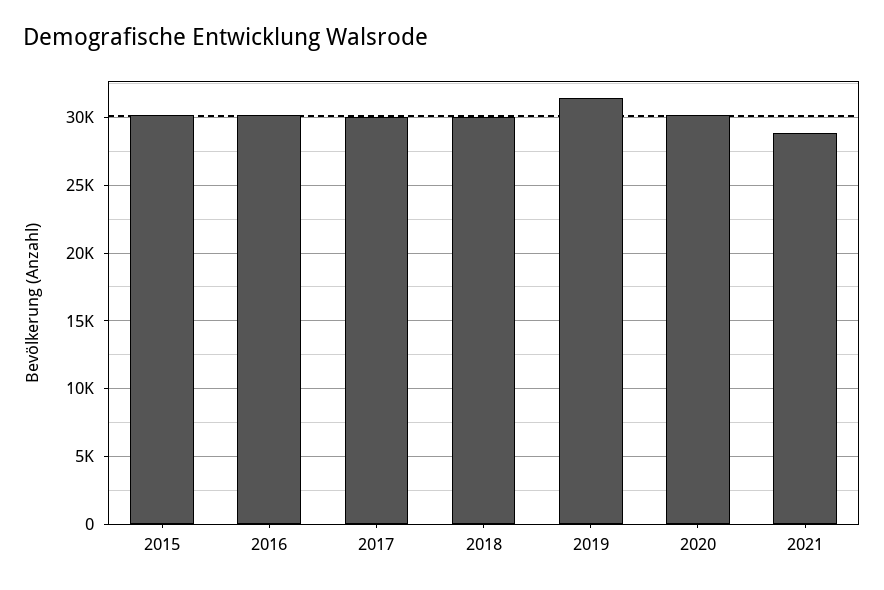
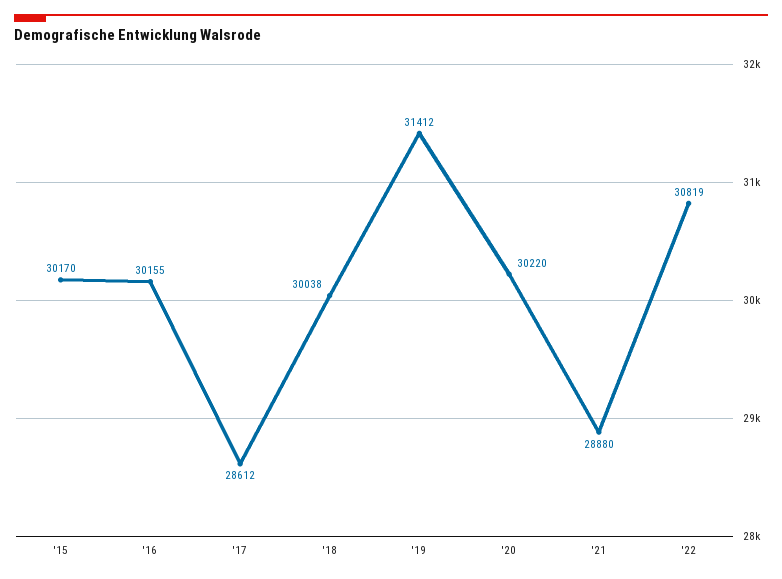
2017: 30000 -> 28612
'22: none -> 30819

